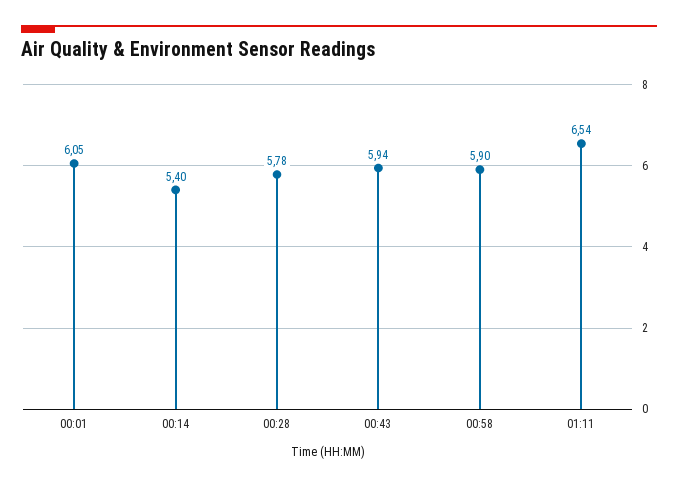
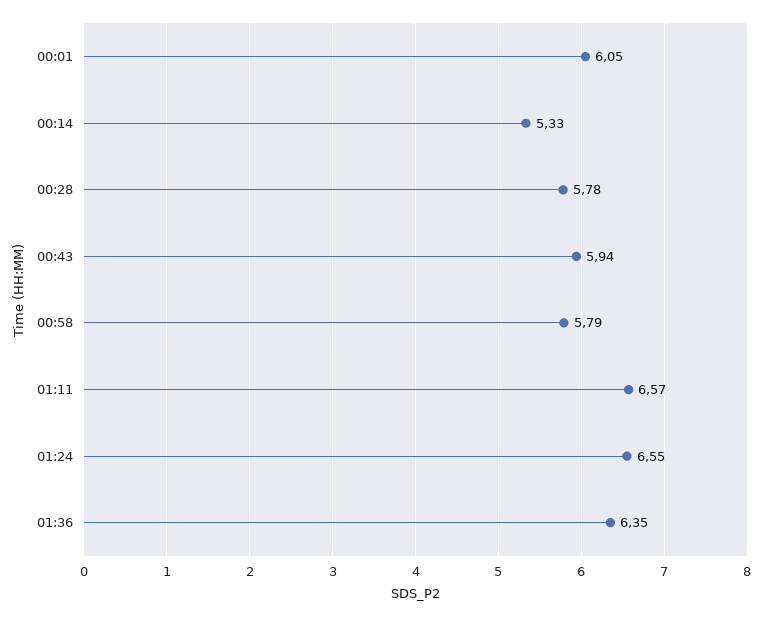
00:14: 5.4 -> 5.33
00:58: 5.9 -> 5.79
01:11: 6.54 -> 6.57
01:24: none -> 6.55
01:36: none -> 6.35

